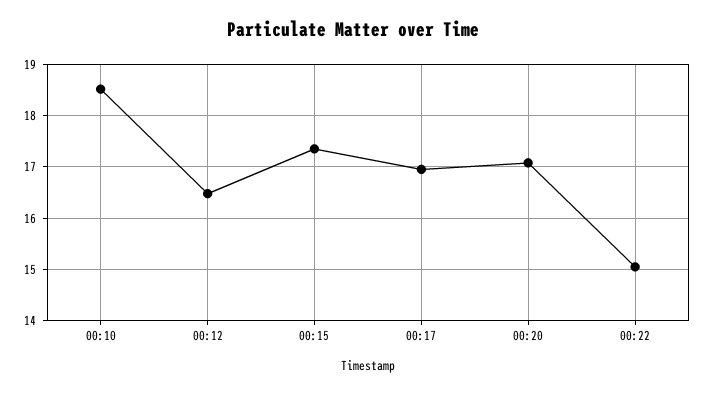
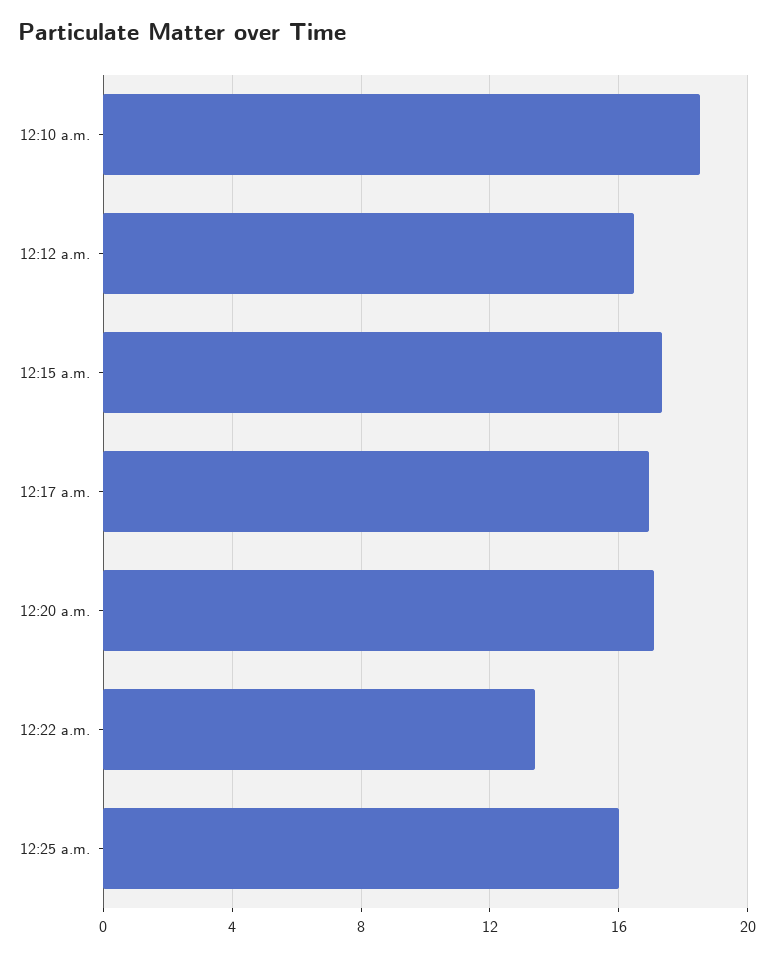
00:22: 15 -> 13.5
12:25 a.m.: none -> 16

